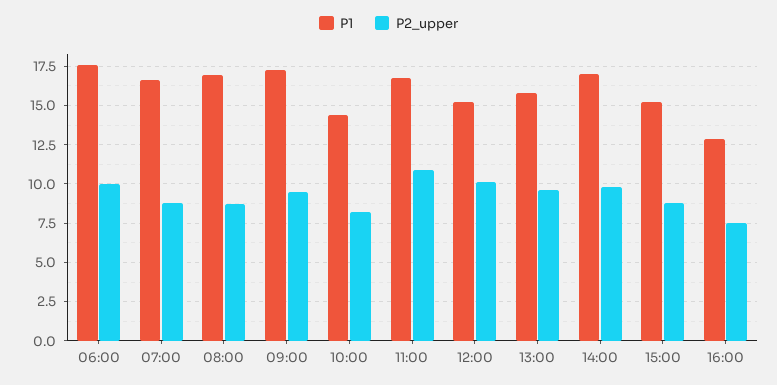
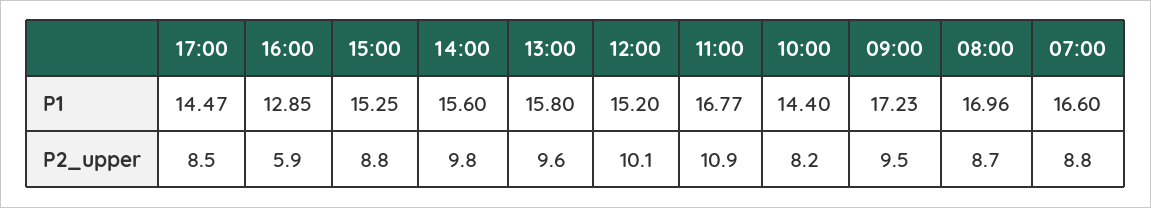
P1, 06:00: 17.5 -> none
P2_upper, 06:00: 10 -> none
P1, 14:00: 17 -> 15.6
P2_upper, 16:00: 7.5 -> 5.9
P1, 17:00: none -> 14.47
P2_upper, 17:00: none -> 8.5

